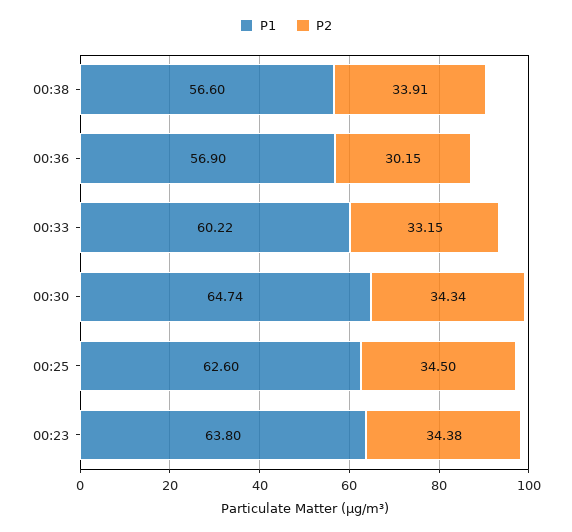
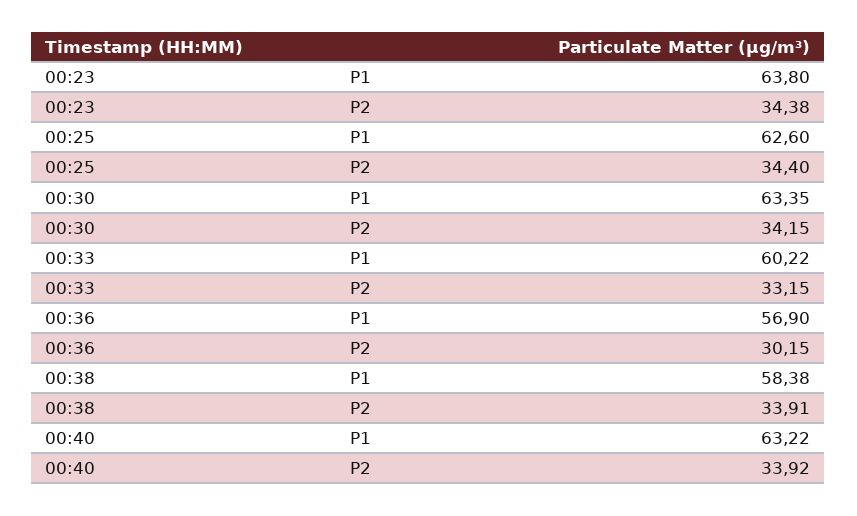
P1, 00:38: 56.6 -> 58.38
P1, 00:30: 64.74 -> 63.35
P2, 00:30: 34.34 -> 34.15
P2, 00:25: 34.5 -> 34.4
P1, 00:40: none -> 63.22
P2, 00:40: none -> 33.92

